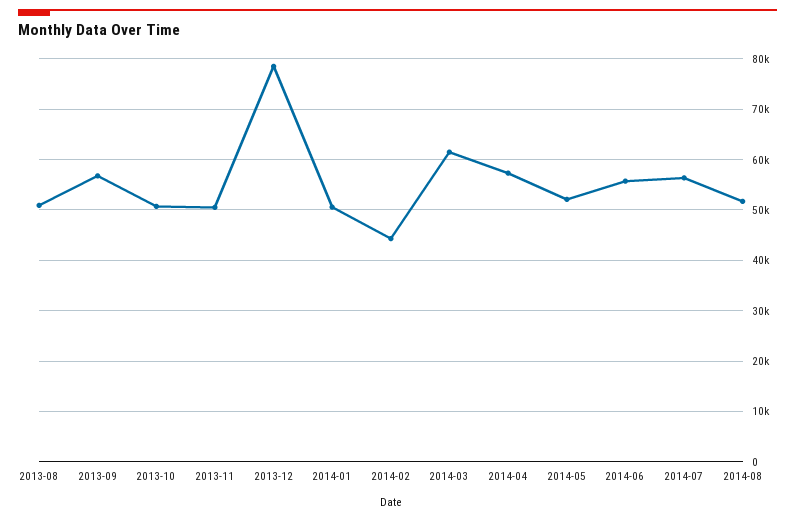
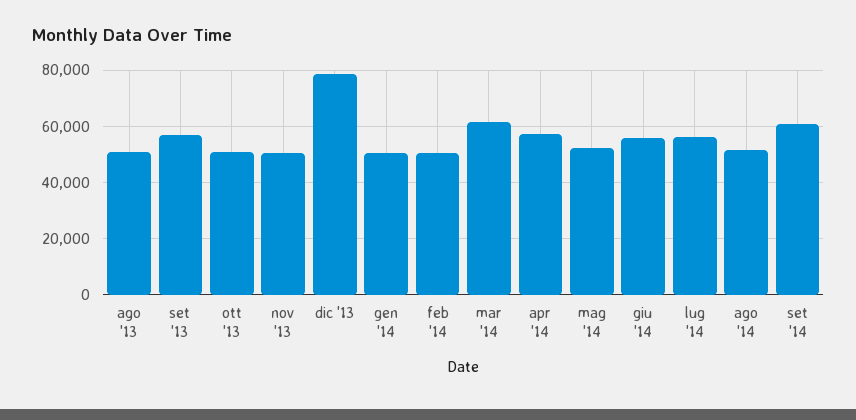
2014-02: 44000 -> 50000
set '14: none -> 60000

